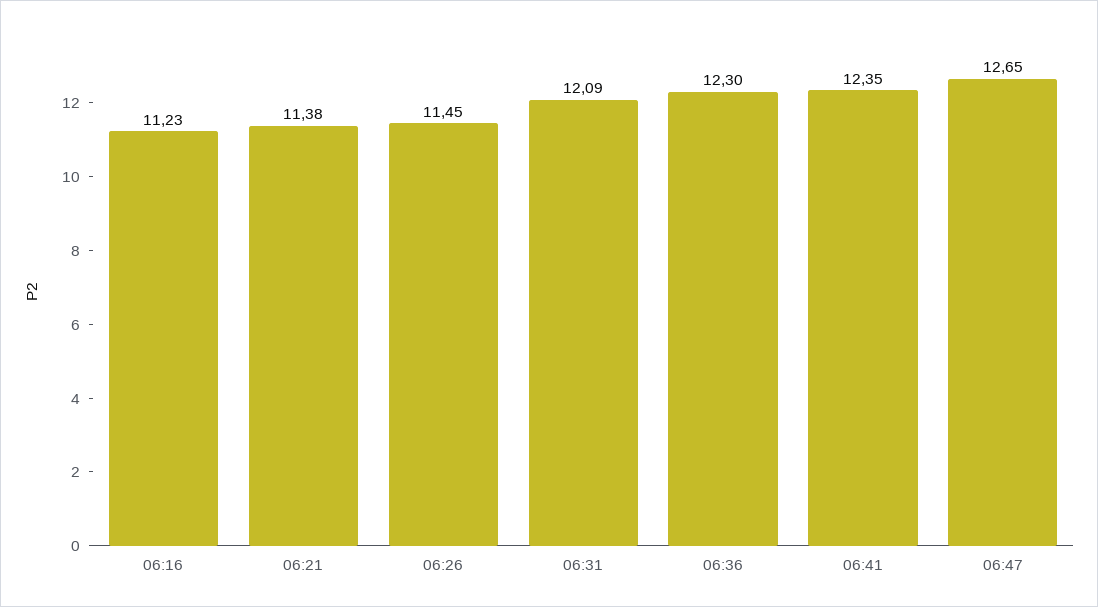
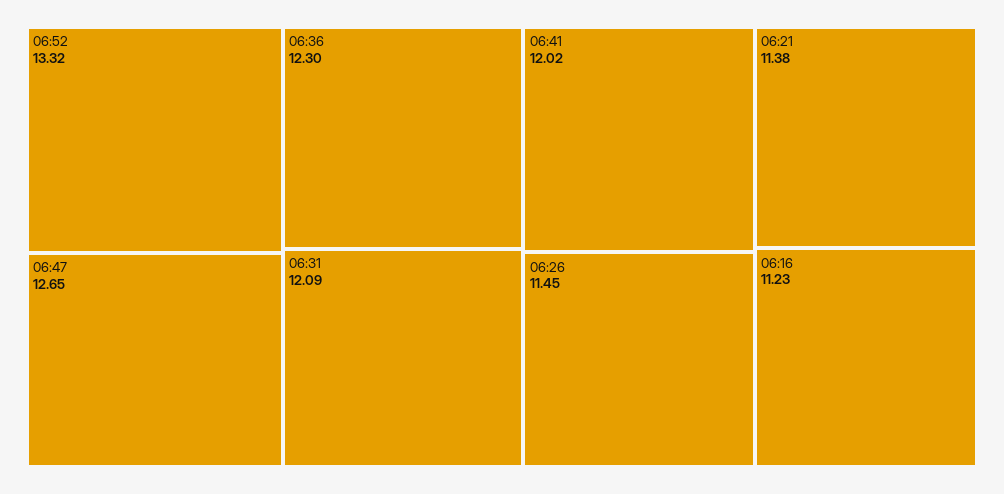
06:41: 12.35 -> 12.02
06:52: none -> 13.32

